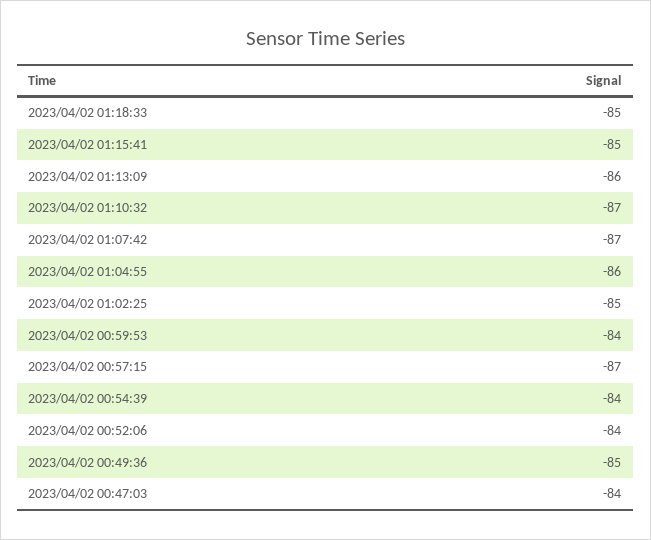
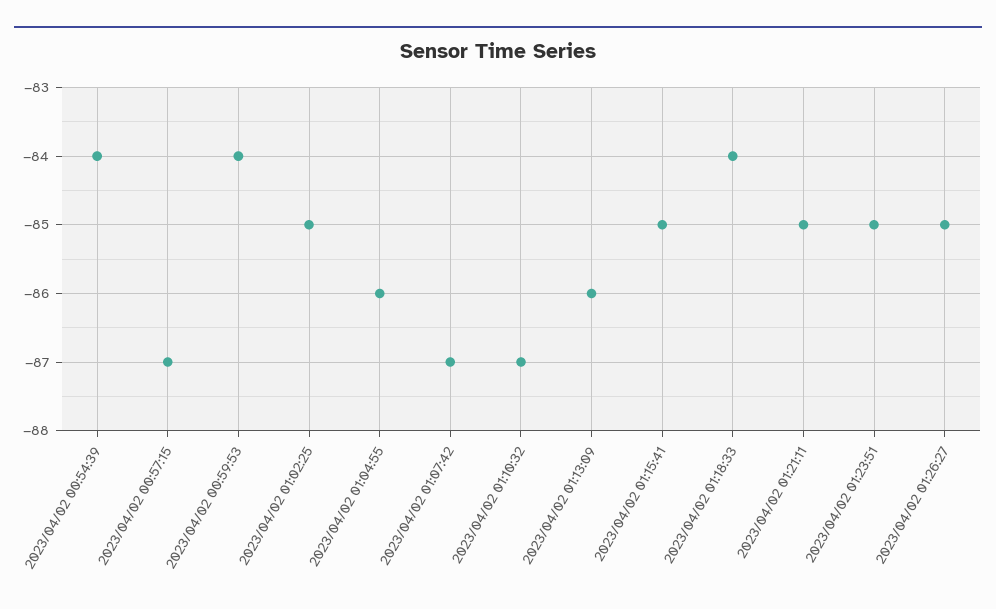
2023/04/02 01:18:33: -85 -> -84
2023/04/02 00:52:06: -84 -> none
2023/04/02 00:49:36: -85 -> none
2023/04/02 00:47:03: -84 -> none
2023/04/02 01:21:11: none -> -85
2023/04/02 01:23:51: none -> -85
2023/04/02 01:26:27: none -> -85

